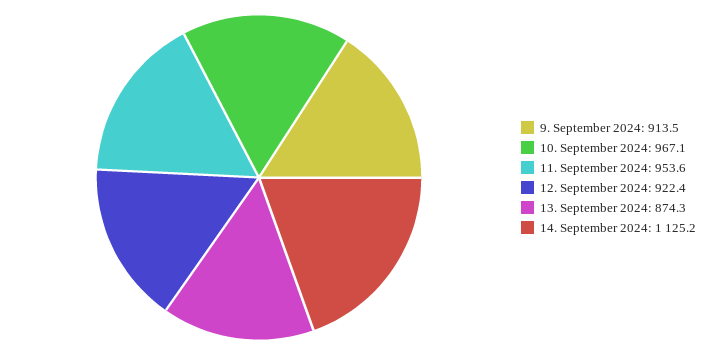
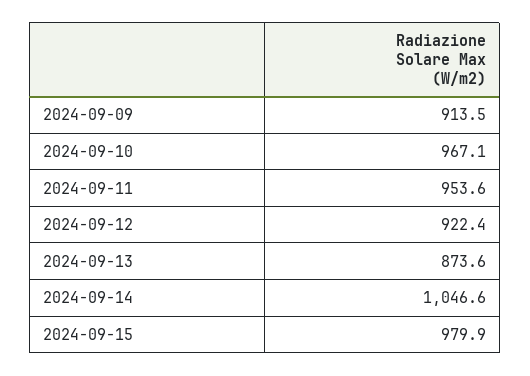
13. September 2024: 874.3 -> 873.6
14. September 2024: 1125.2 -> 1046.6
2024-09-15: none -> 979.9

